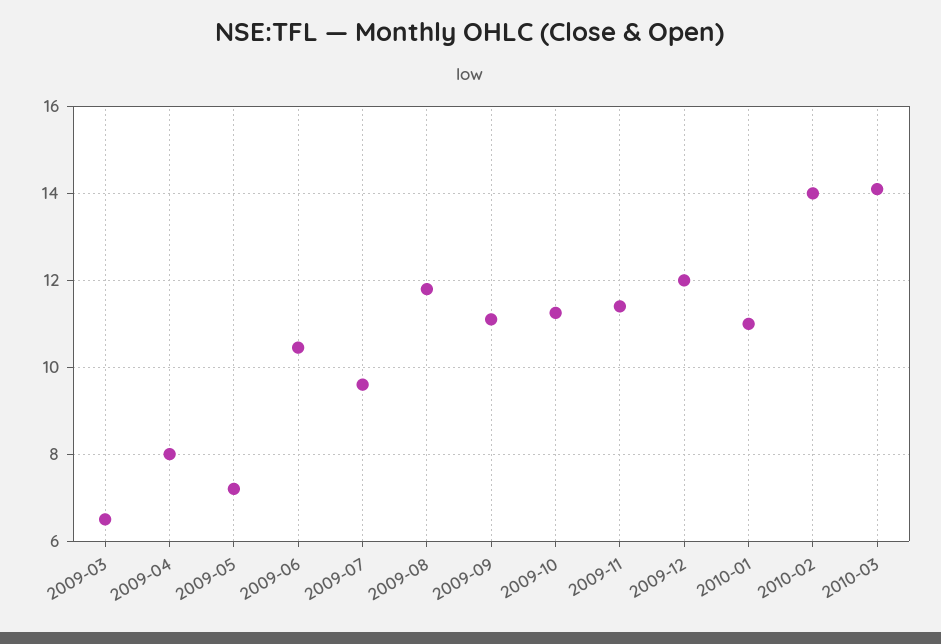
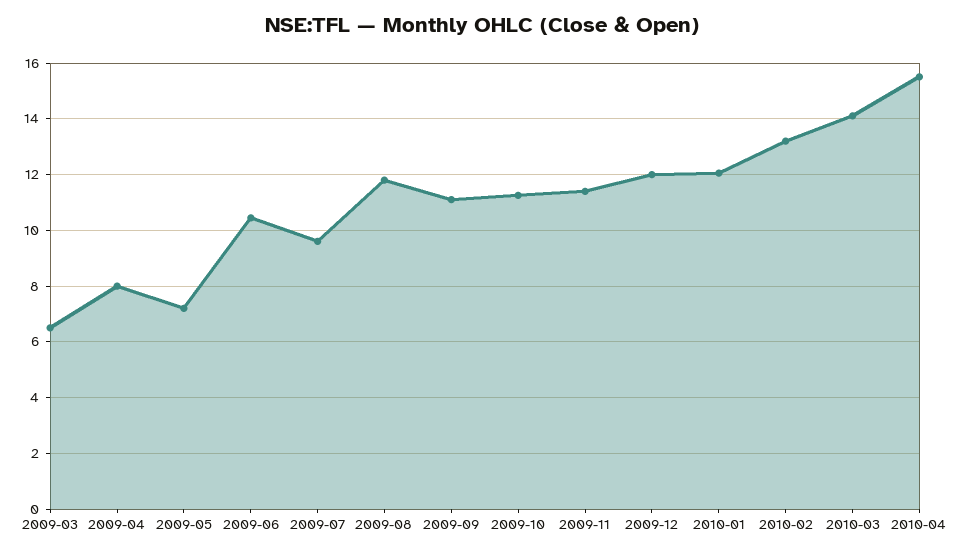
2010-01: 11 -> 12
2010-02: 14 -> 13.25
2010-04: none -> 15.5

